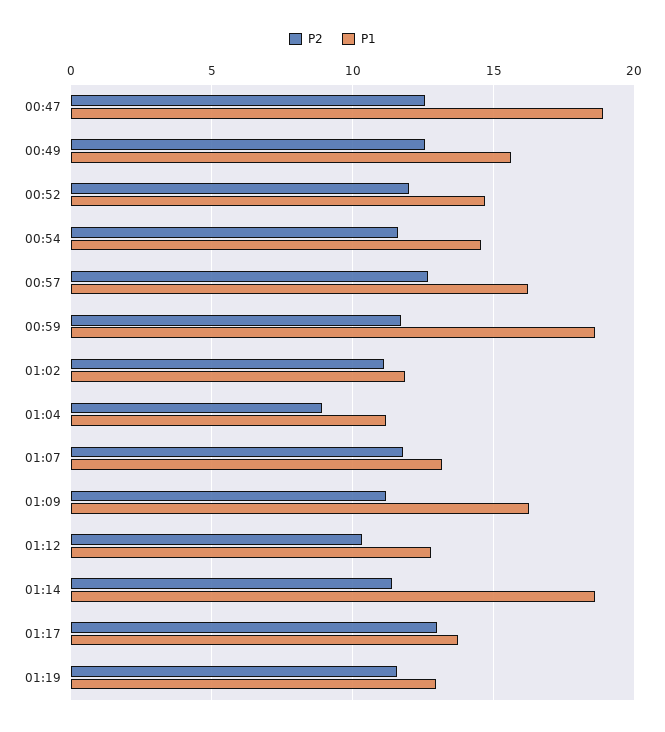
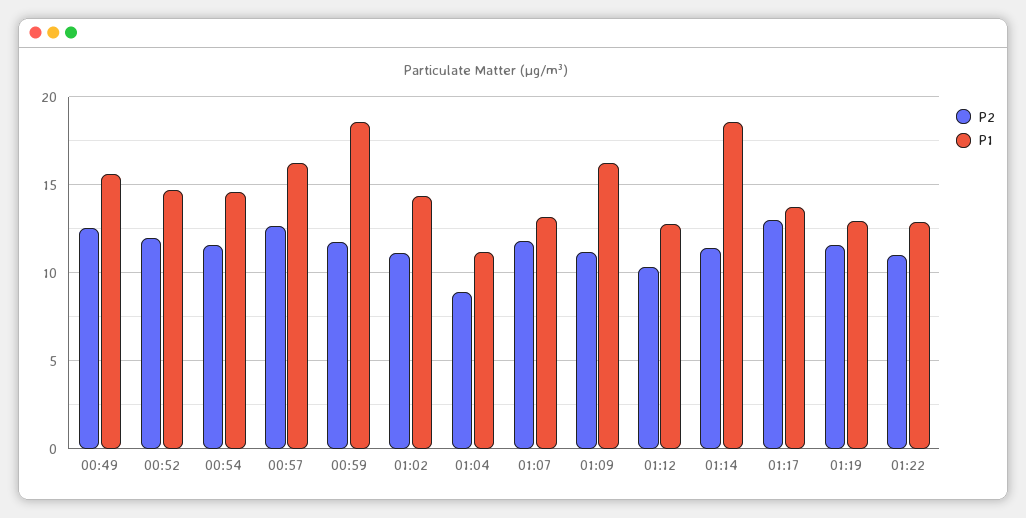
P2, 00:47: 12.5 -> none
P1, 00:47: 19 -> none
P1, 01:02: 12 -> 14.5
P2, 01:22: none -> 11
P1, 01:22: none -> 13

